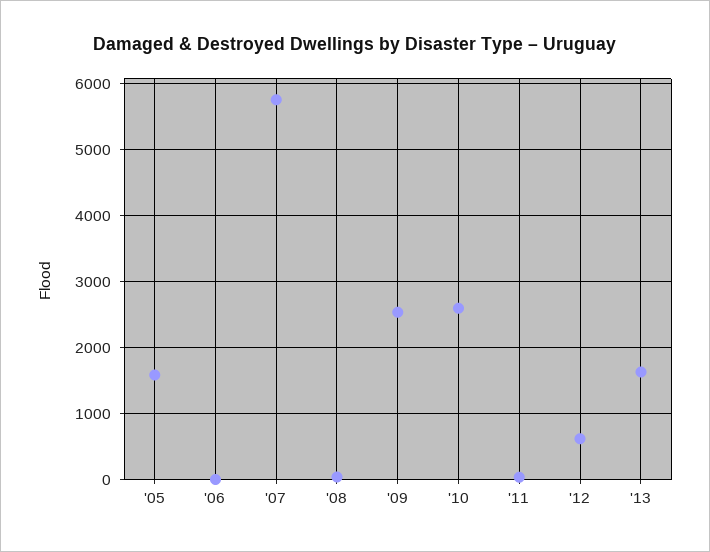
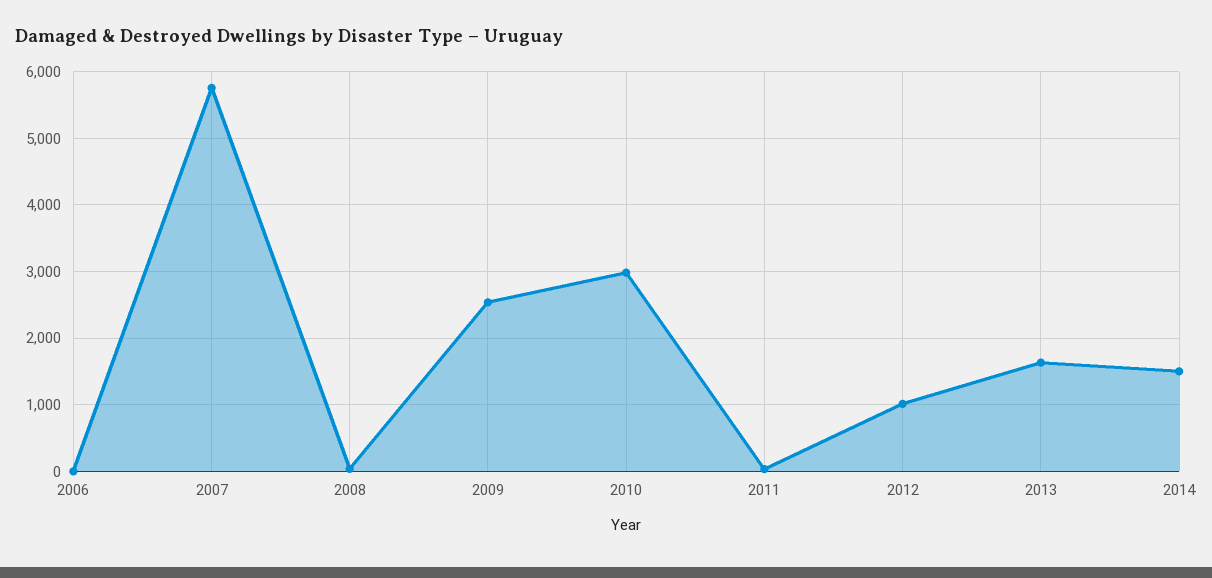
'05: 1600 -> none
'10: 2600 -> 3000
'12: 600 -> 1000
2014: none -> 1500

